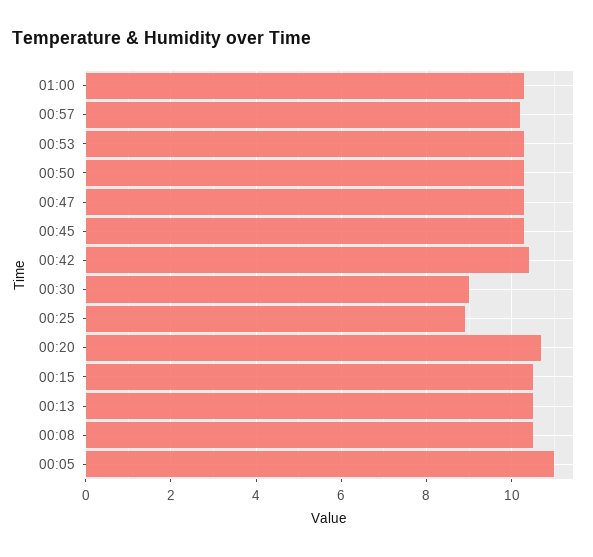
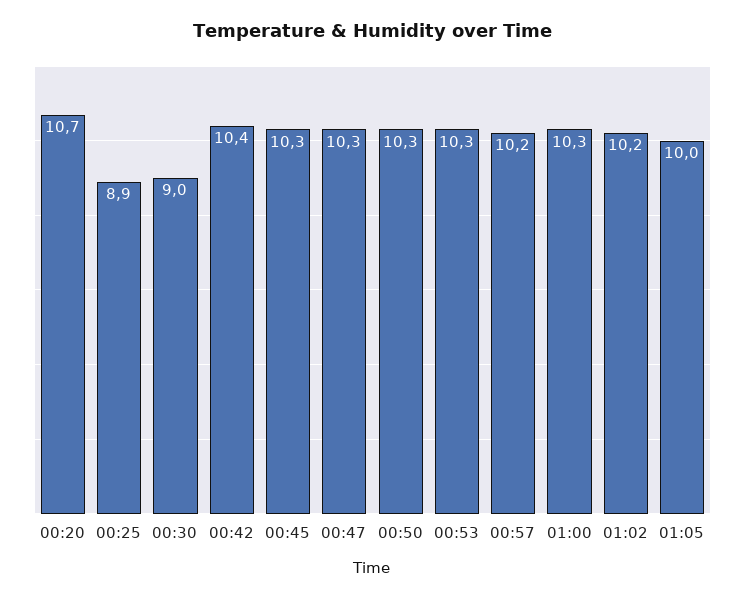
00:15: 10.5 -> none
00:13: 10.5 -> none
00:08: 10.5 -> none
00:05: 11 -> none
01:02: none -> 10.2
01:05: none -> 10

